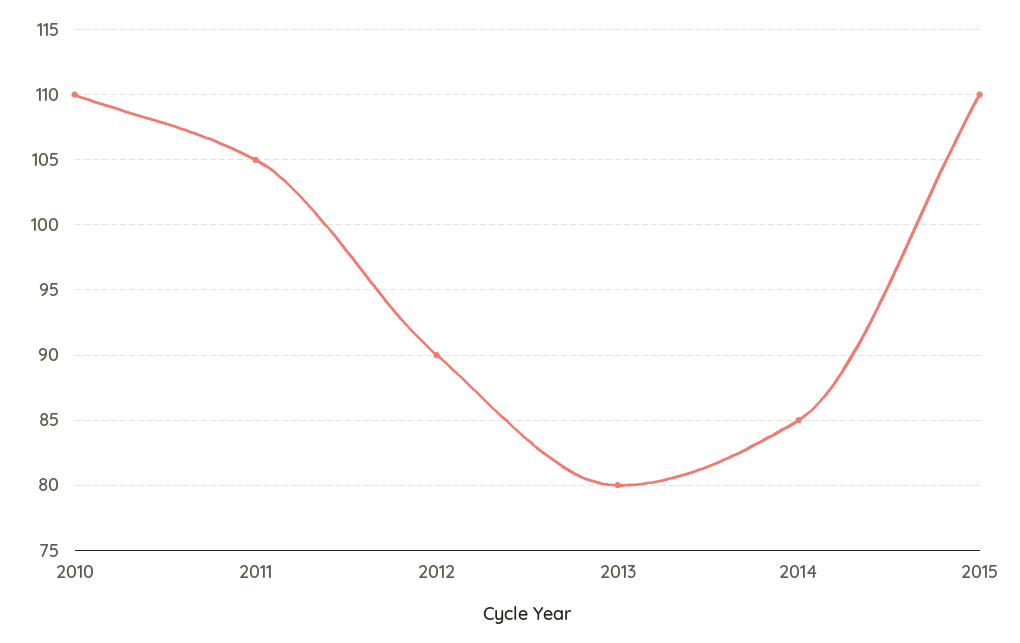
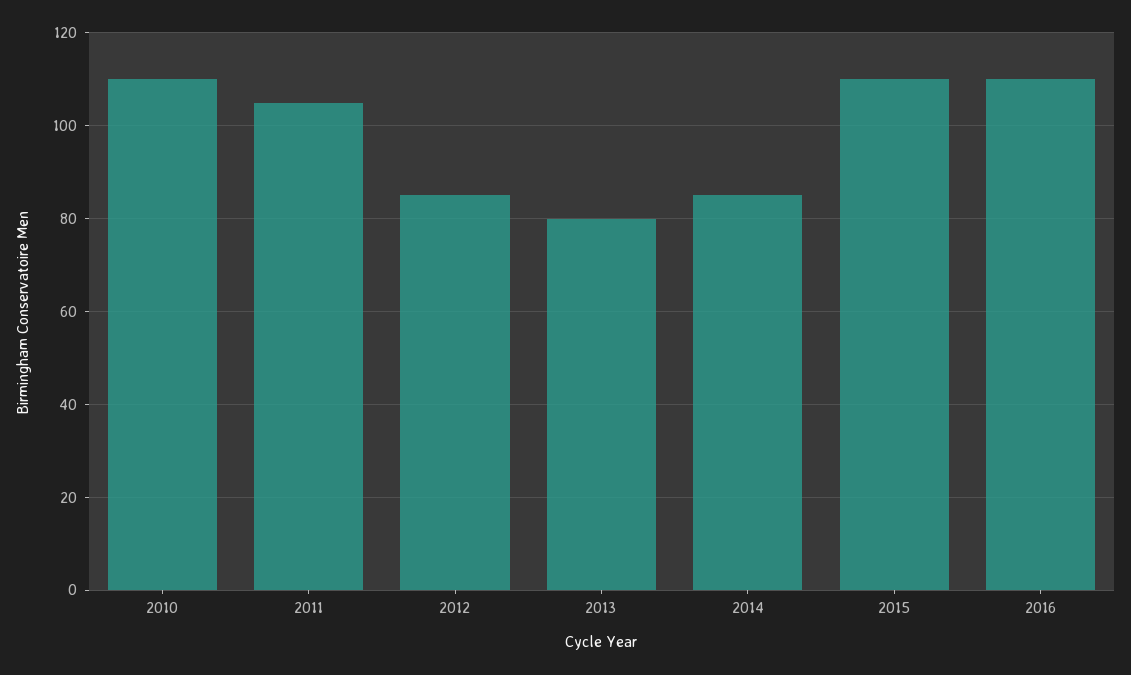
2012: 90 -> 85
2016: none -> 110

